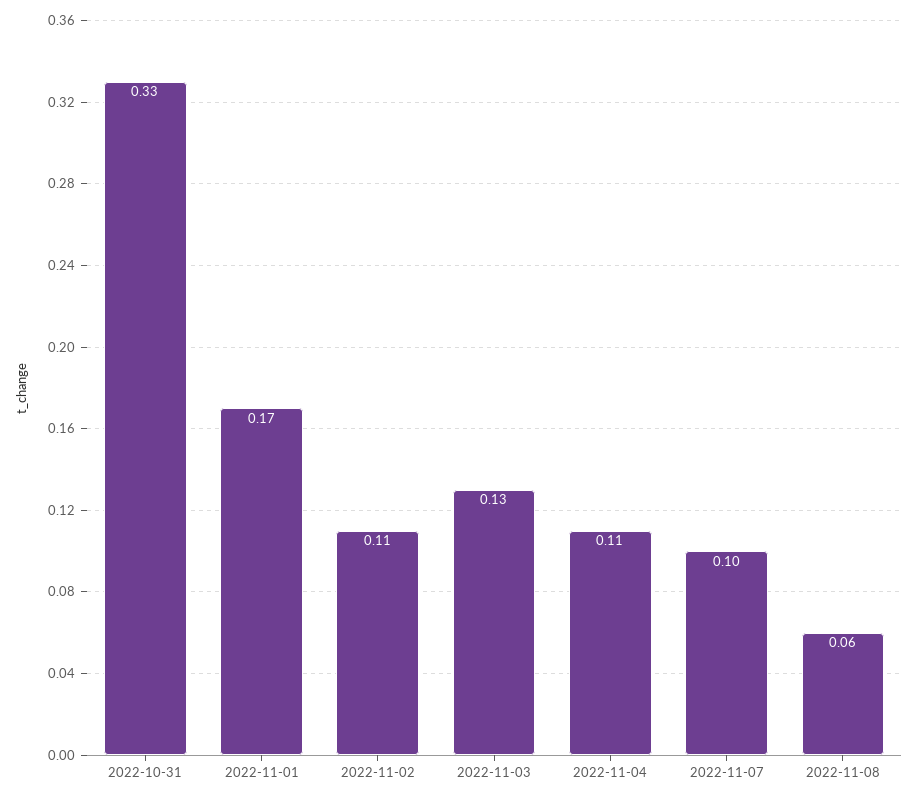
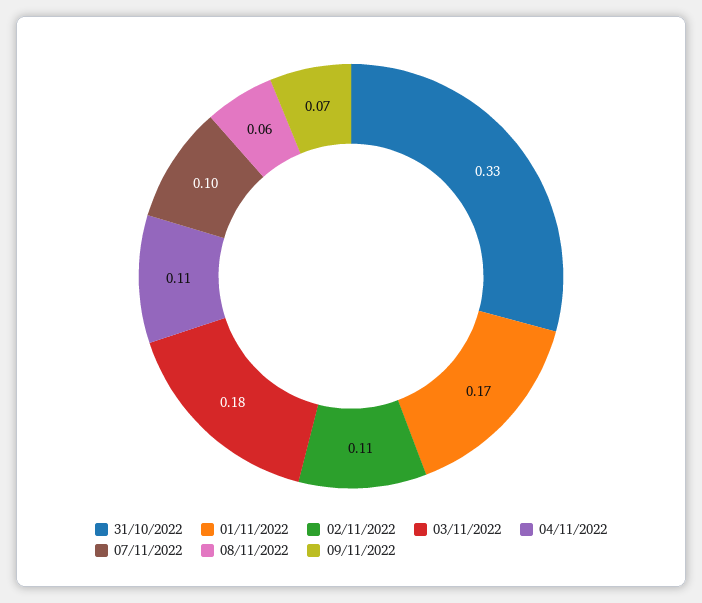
2022-11-03: 0.13 -> 0.18
09/11/2022: none -> 0.07

